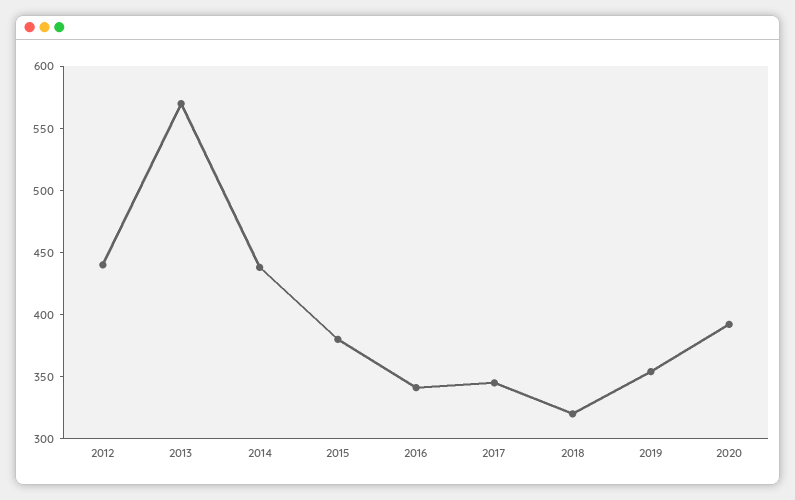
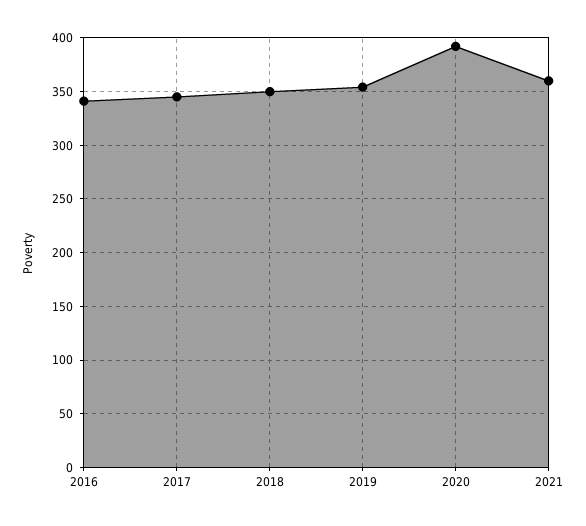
2012: 440 -> none
2013: 570 -> none
2014: 440 -> none
2015: 380 -> none
2018: 320 -> 350
2021: none -> 360

